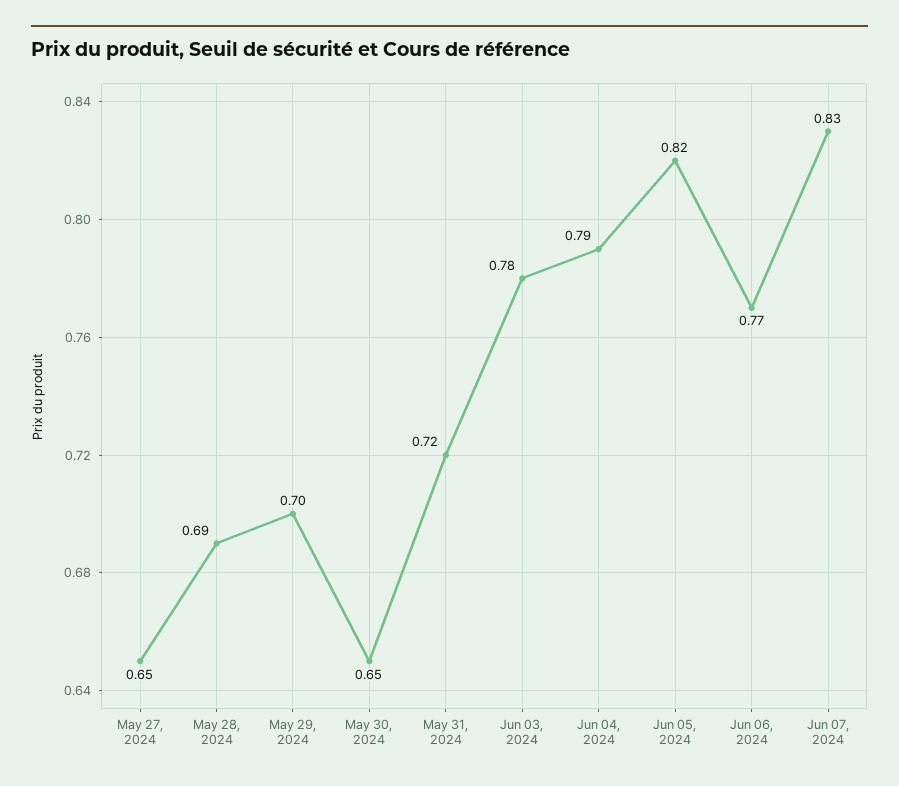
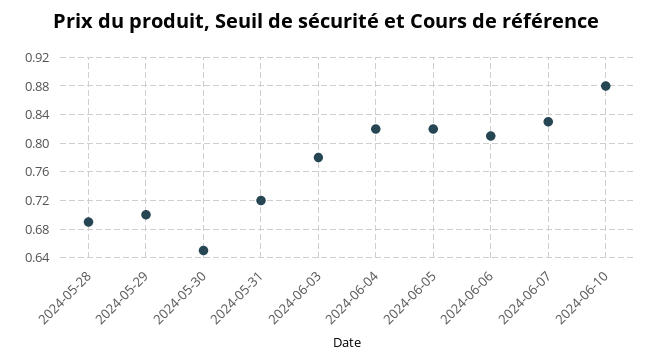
May 27, 2024: 0.65 -> none
Jun 04, 2024: 0.79 -> 0.82
Jun 06, 2024: 0.77 -> 0.81
2024-06-10: none -> 0.88

